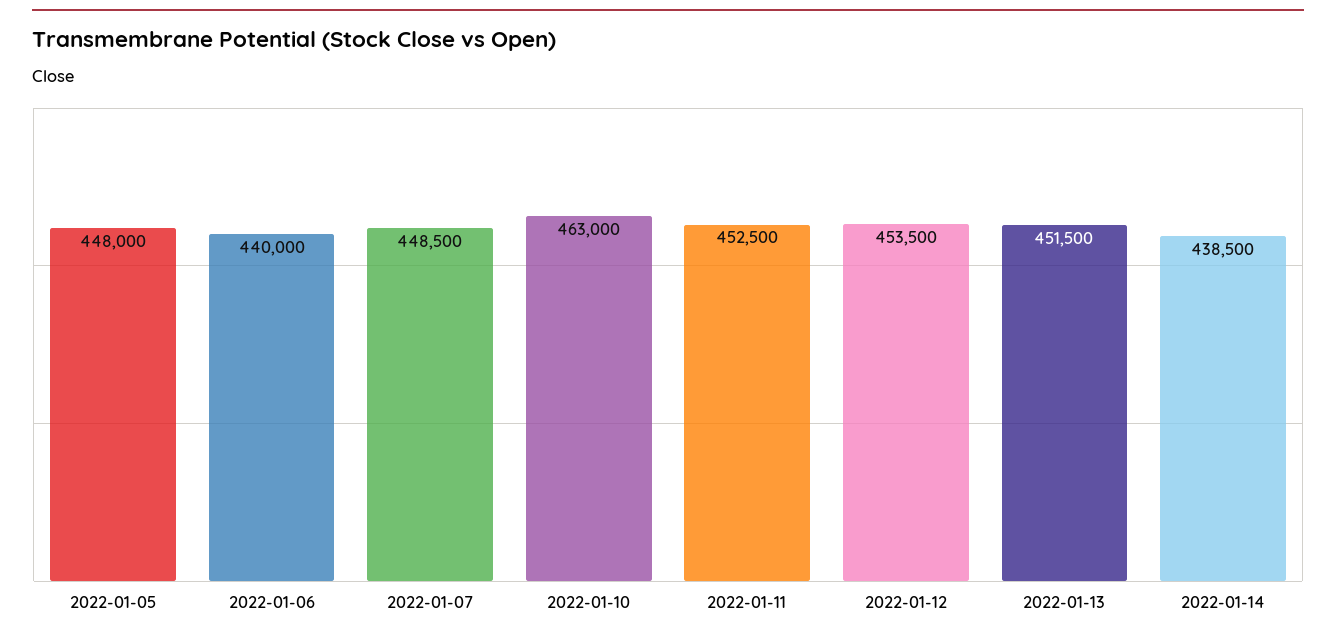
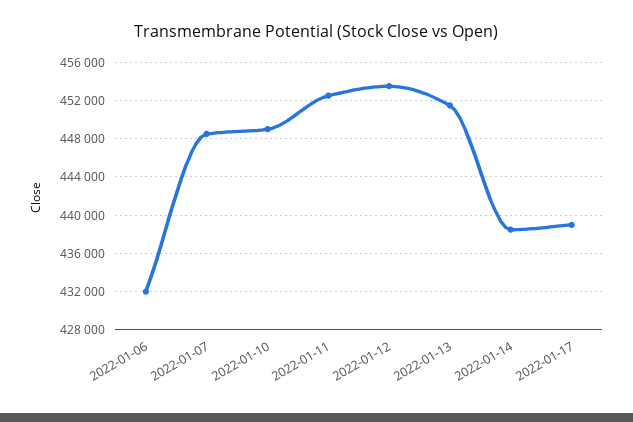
2022-01-05: 448000 -> none
2022-01-06: 440000 -> 432000
2022-01-10: 463000 -> 449000
2022-01-17: none -> 439000

